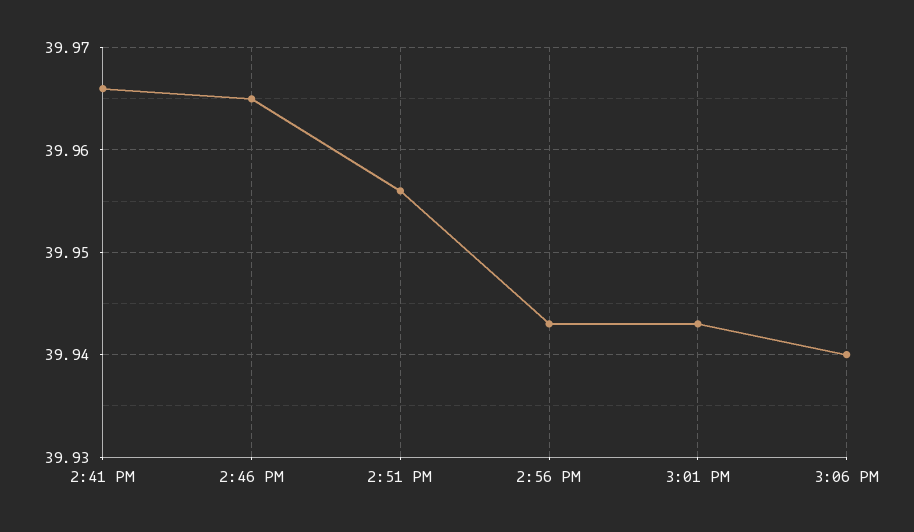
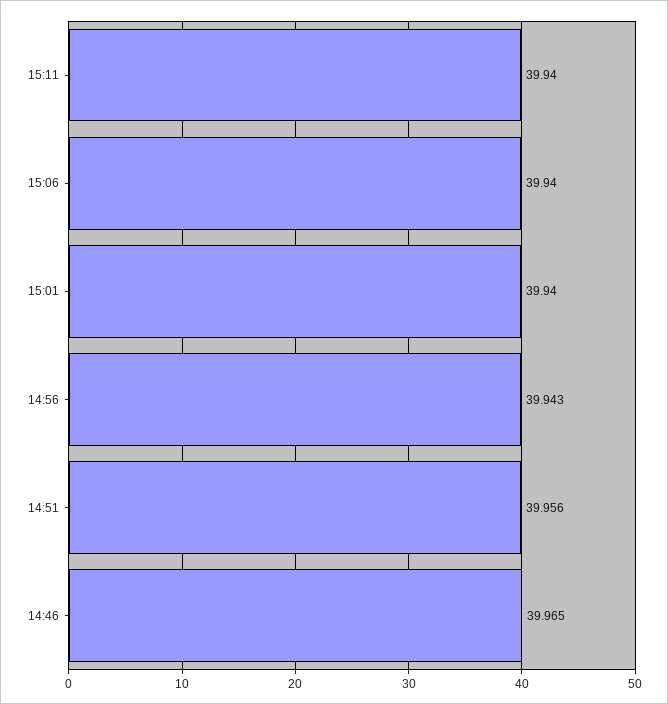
2:41 PM: 39.966 -> none
3:01 PM: 39.943 -> 39.94
15:11: none -> 39.94

